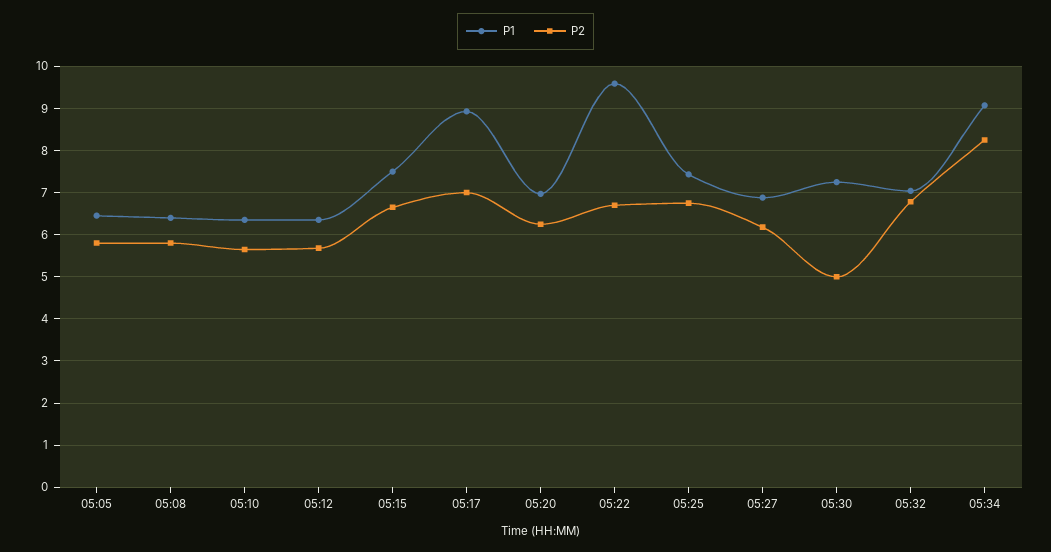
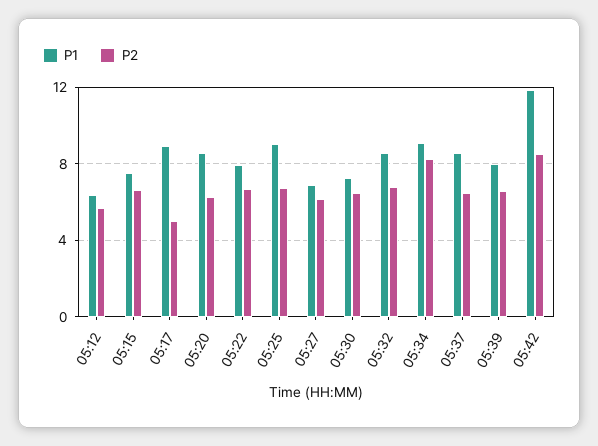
P1, 05:05: 6.4 -> none
P2, 05:05: 5.8 -> none
P1, 05:08: 6.4 -> none
P2, 05:08: 5.8 -> none
P1, 05:10: 6.4 -> none
P2, 05:10: 5.6 -> none
P2, 05:17: 7 -> 5
P1, 05:20: 7 -> 8.5
P1, 05:22: 9.6 -> 8
P1, 05:25: 7.4 -> 9
P2, 05:30: 5 -> 6.5
P1, 05:32: 7 -> 8.5
P1, 05:37: none -> 8.5
P2, 05:37: none -> 6.5
P1, 05:39: none -> 8
P2, 05:39: none -> 6.5
P1, 05:42: none -> 12
P2, 05:42: none -> 8.5

